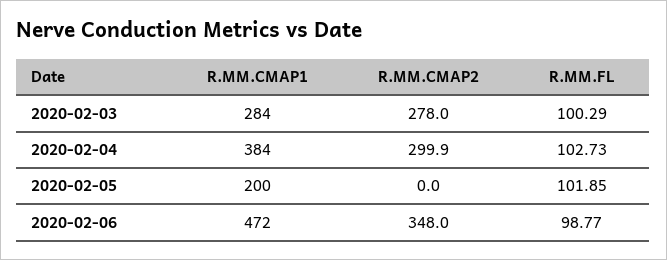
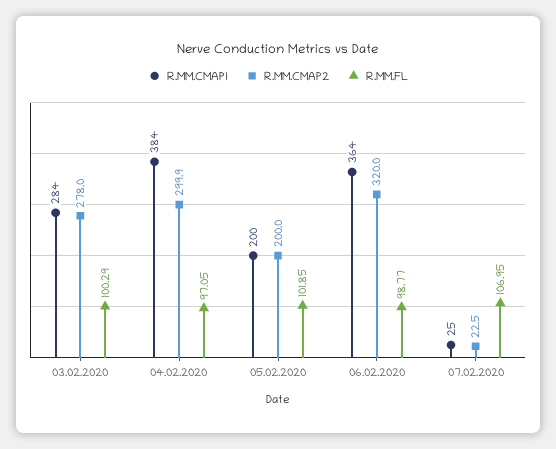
R.MM.FL, 2020-02-04: 102.73 -> 97.05
R.MM.CMAP2, 2020-02-05: 0 -> 200
R.MM.CMAP1, 2020-02-06: 472 -> 364
R.MM.CMAP2, 2020-02-06: 348 -> 320
R.MM.CMAP1, 07.02.2020: none -> 25
R.MM.CMAP2, 07.02.2020: none -> 22.5
R.MM.FL, 07.02.2020: none -> 106.95

